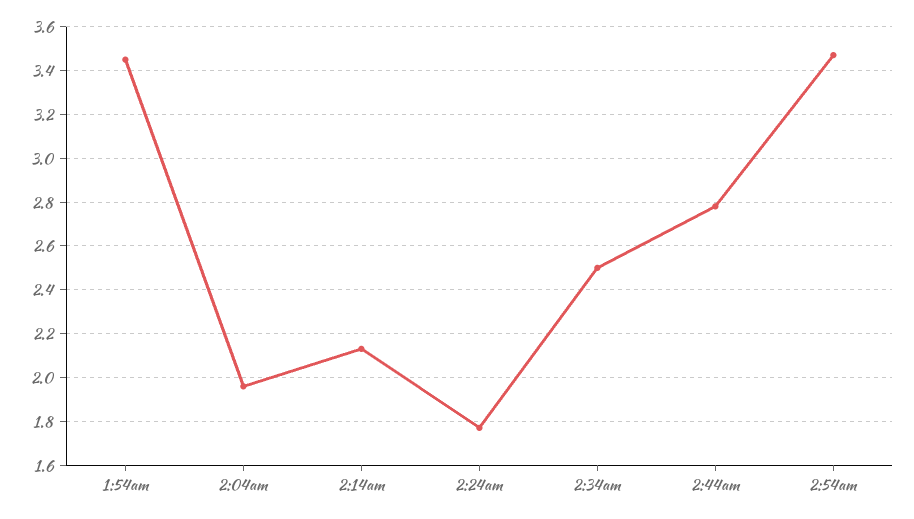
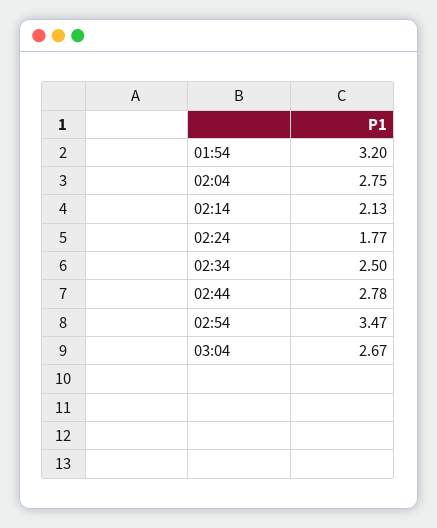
1:54am: 3.45 -> 3.2
2:04am: 1.95 -> 2.75
03:04: none -> 2.67

